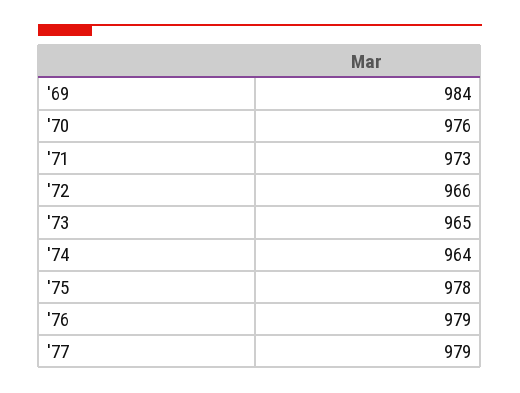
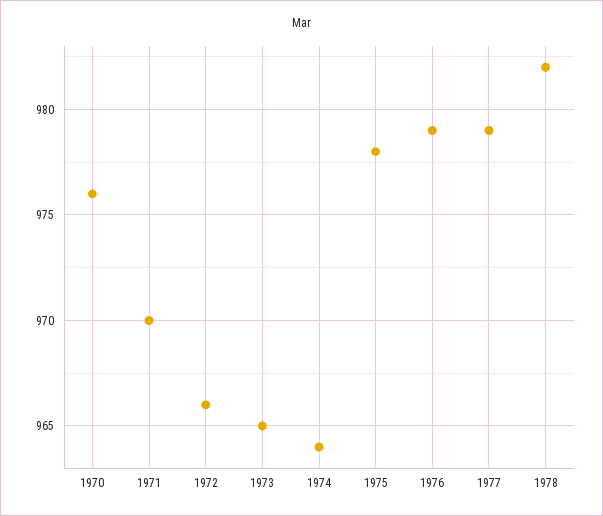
'69: 984 -> none
'71: 973 -> 970
1978: none -> 982

